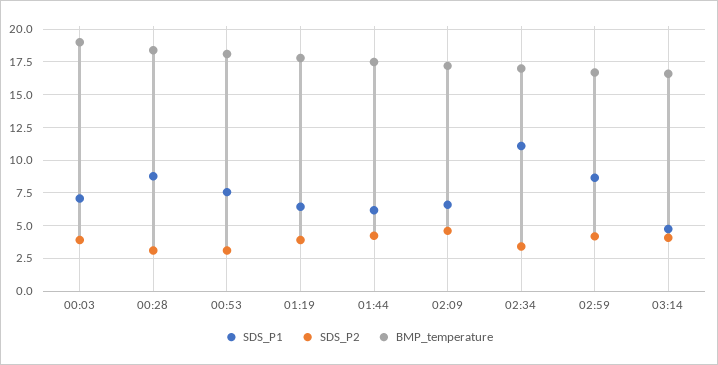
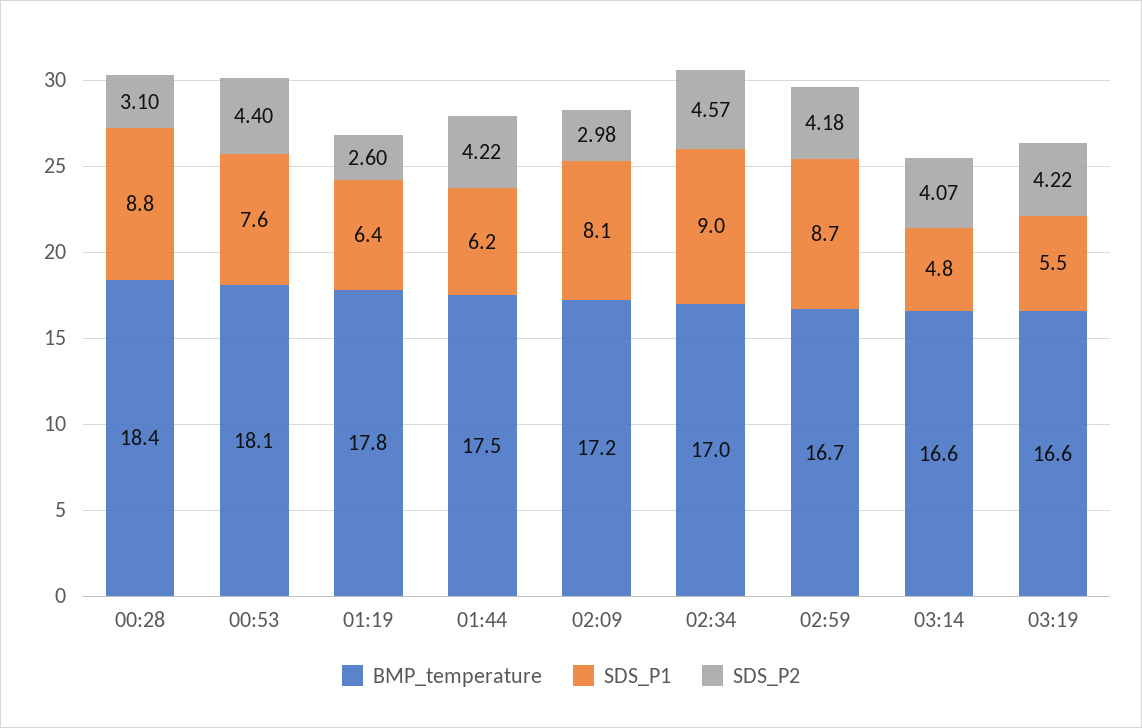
SDS_P1, 00:03: 7 -> none
SDS_P2, 00:03: 4 -> none
BMP_temperature, 00:03: 19 -> none
SDS_P2, 00:53: 3 -> 4.4
SDS_P2, 01:19: 4 -> 2.6
SDS_P1, 02:09: 6.5 -> 8.1
SDS_P2, 02:09: 4.5 -> 2.98
SDS_P1, 02:34: 11 -> 9
SDS_P2, 02:34: 3.5 -> 4.57
BMP_temperature, 03:19: none -> 16.6
SDS_P1, 03:19: none -> 5.5
SDS_P2, 03:19: none -> 4.22

